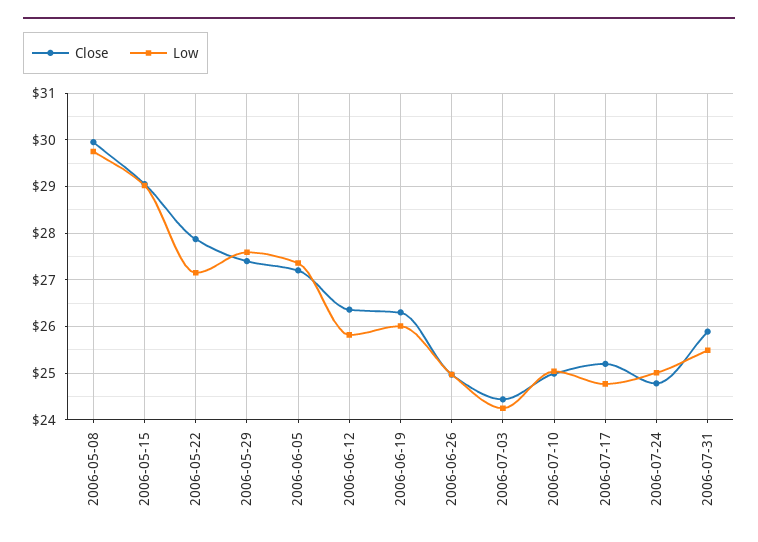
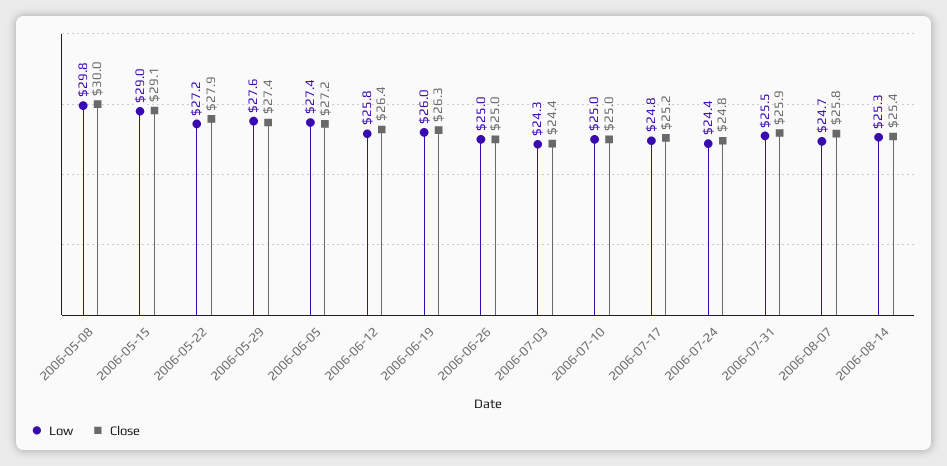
Low, 2006-07-24: 25 -> 24.4
Low, 2006-08-07: none -> 24.7
Close, 2006-08-07: none -> 25.8
Low, 2006-08-14: none -> 25.3
Close, 2006-08-14: none -> 25.4

